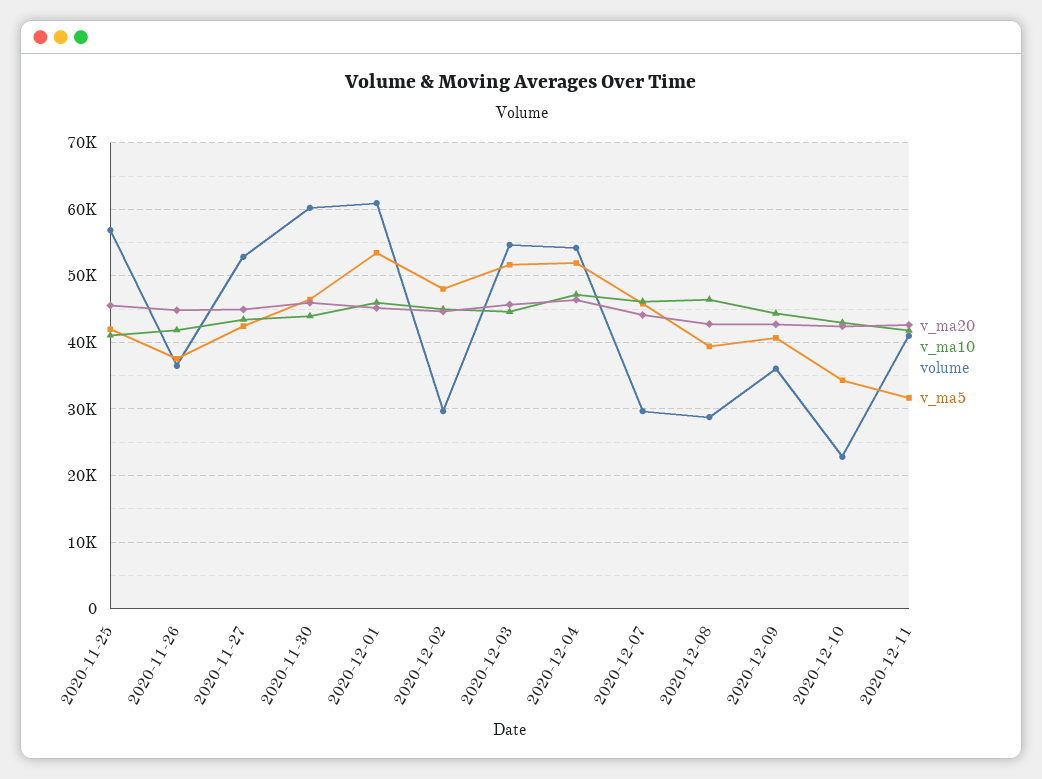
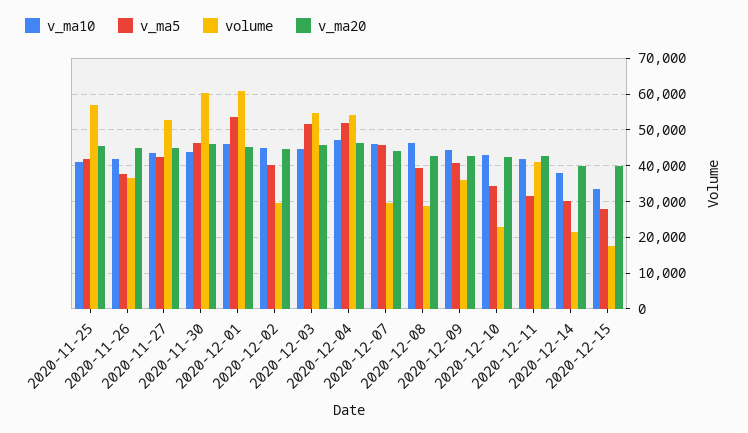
v_ma5, 2020-12-02: 48000 -> 40000
v_ma10, 2020-12-14: none -> 38000
v_ma5, 2020-12-14: none -> 30000
volume, 2020-12-14: none -> 22000
v_ma20, 2020-12-14: none -> 40000
v_ma10, 2020-12-15: none -> 34000
v_ma5, 2020-12-15: none -> 28000
volume, 2020-12-15: none -> 18000
v_ma20, 2020-12-15: none -> 40000

